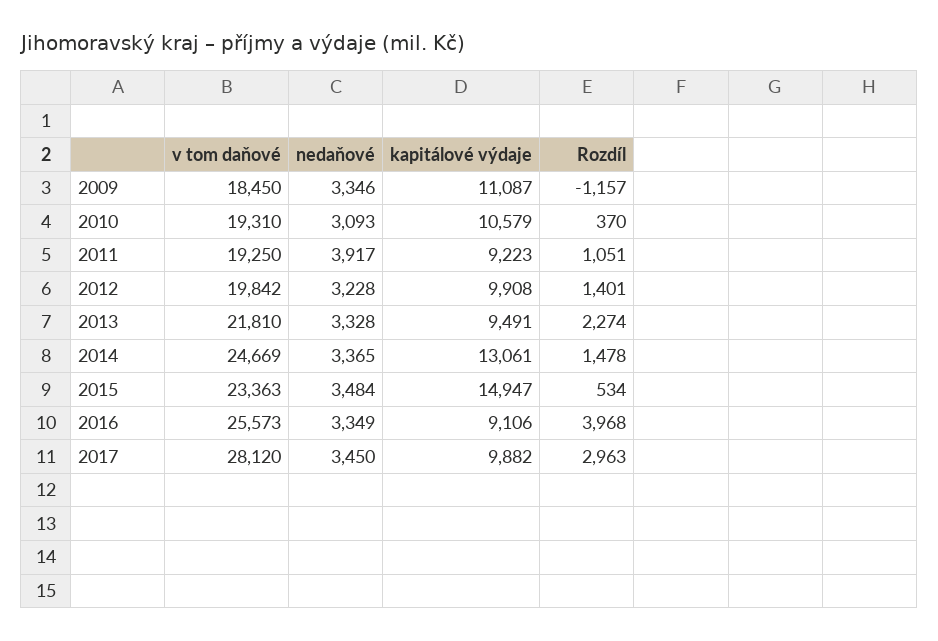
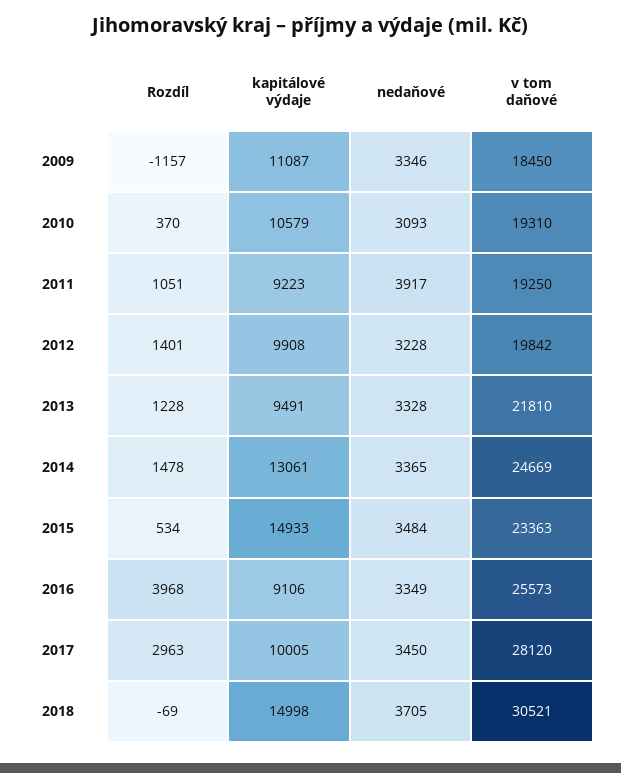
Rozdíl, 2013: 2274 -> 1228
kapitálové výdaje, 2015: 14947 -> 14933
kapitálové výdaje, 2017: 9882 -> 10005
Rozdíl, 2018: none -> -69
kapitálové výdaje, 2018: none -> 14998
nedaňové, 2018: none -> 3705
v tom daňové, 2018: none -> 30521

